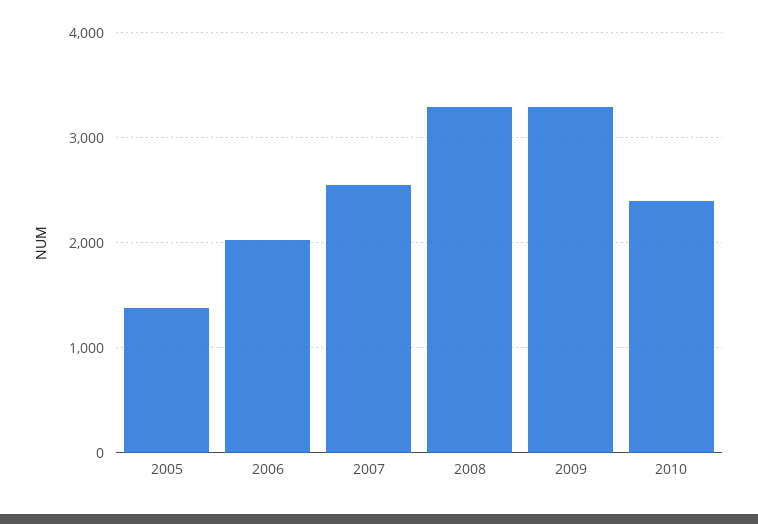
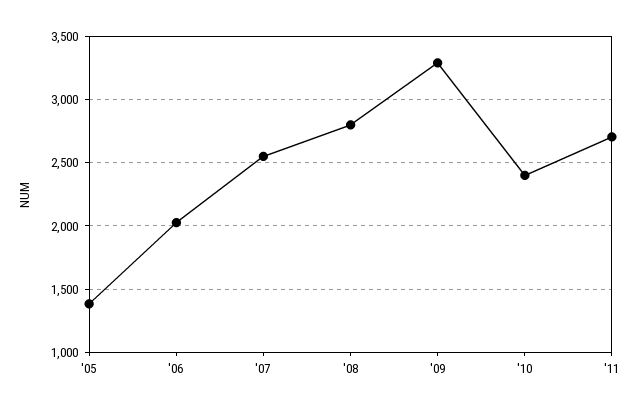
2008: 3300 -> 2800
'11: none -> 2700

